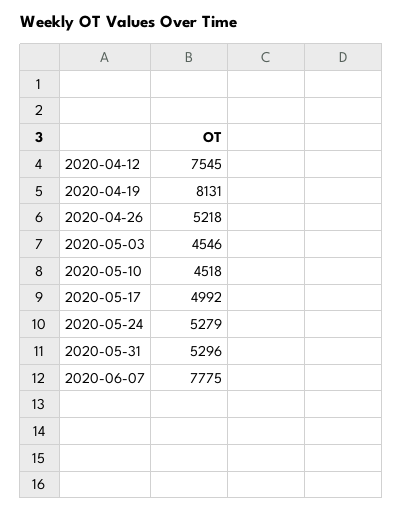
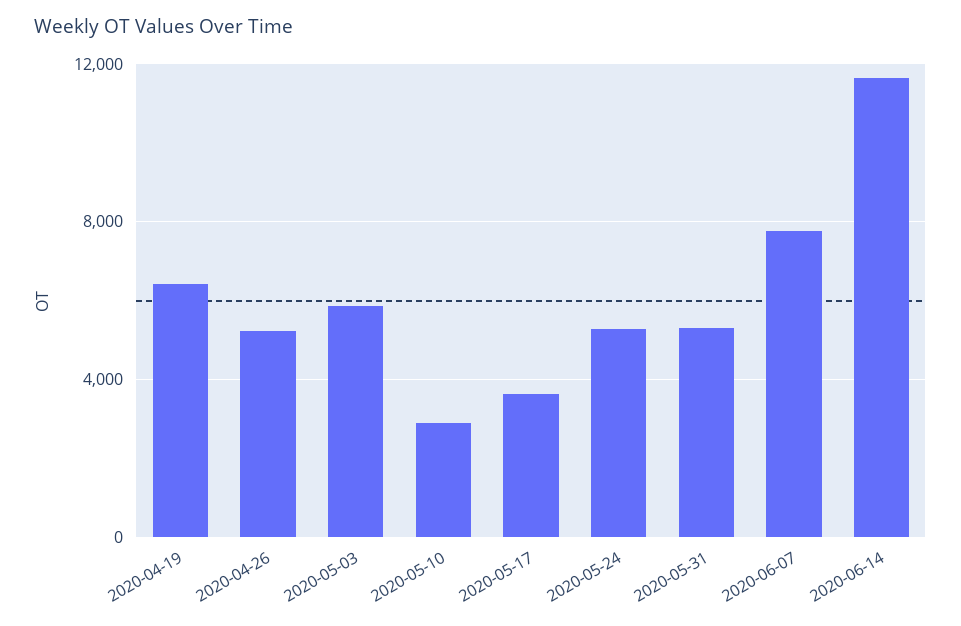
2020-04-12: 7545 -> none
2020-04-19: 8131 -> 6500
2020-05-03: 4546 -> 6000
2020-05-10: 4518 -> 3000
2020-05-17: 4992 -> 3500
2020-06-14: none -> 11500

